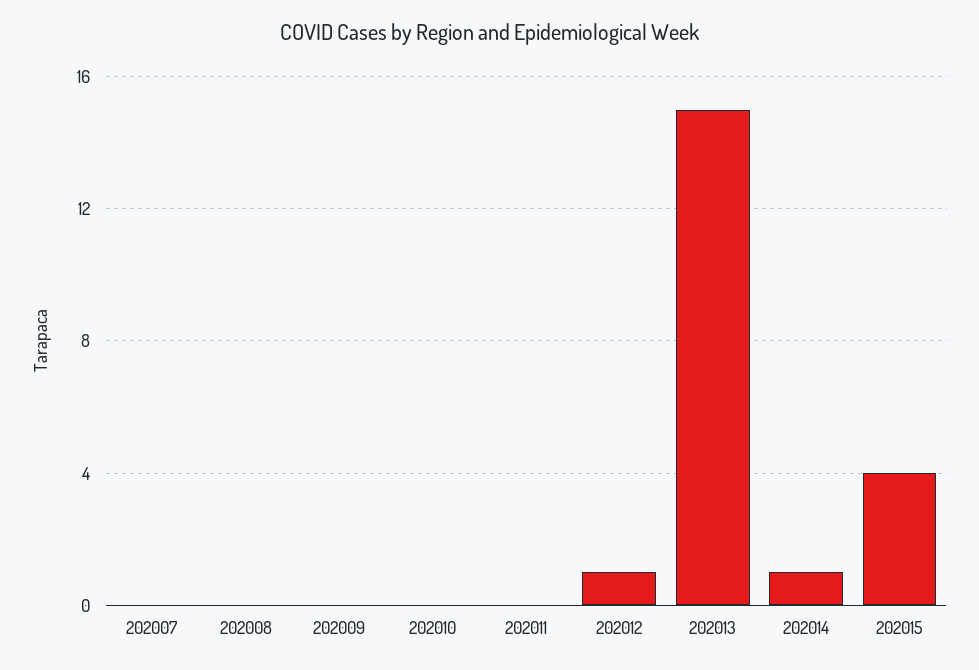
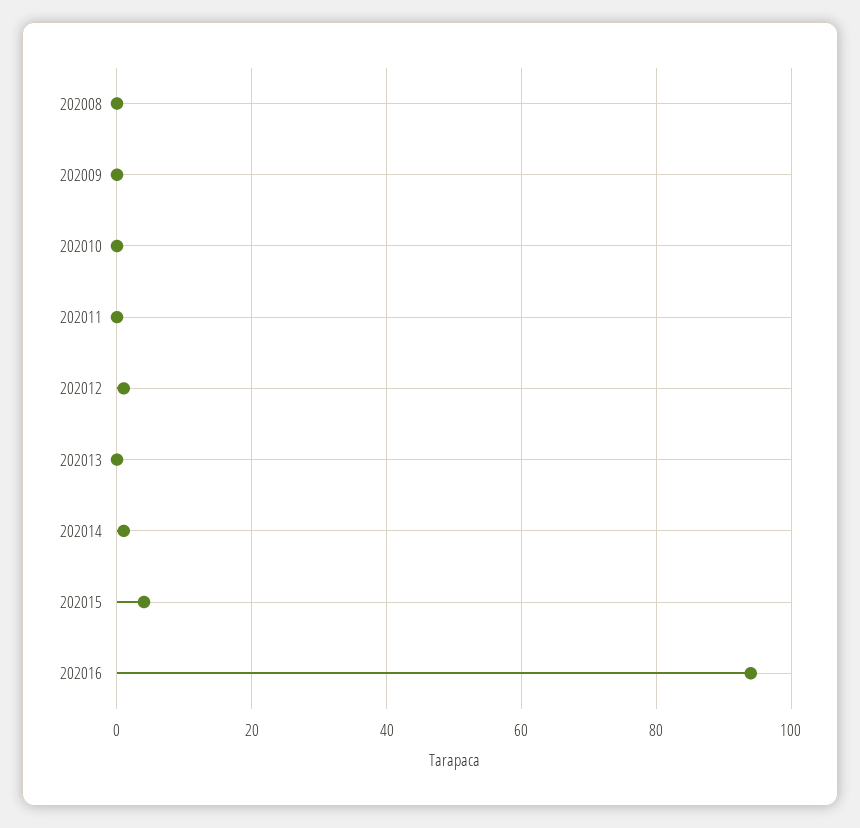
202007: 0 -> none
202013: 15 -> 0
202016: none -> 95

